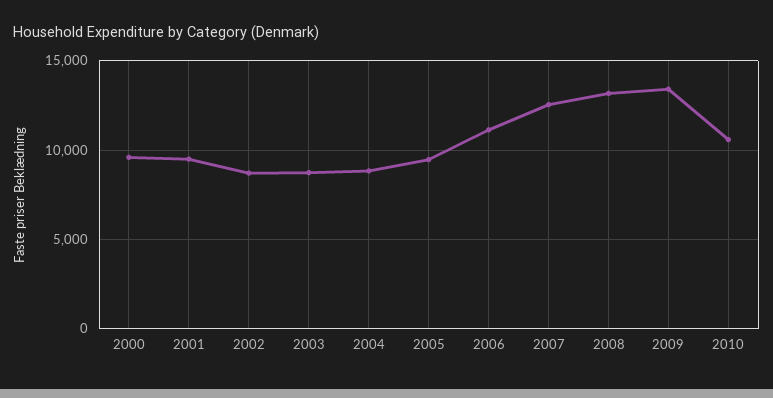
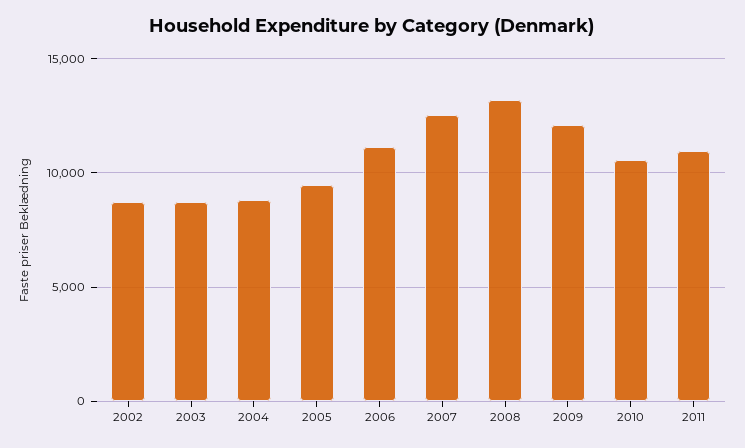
2000: 9500 -> none
2001: 9500 -> none
2009: 13500 -> 12000
2011: none -> 11000

